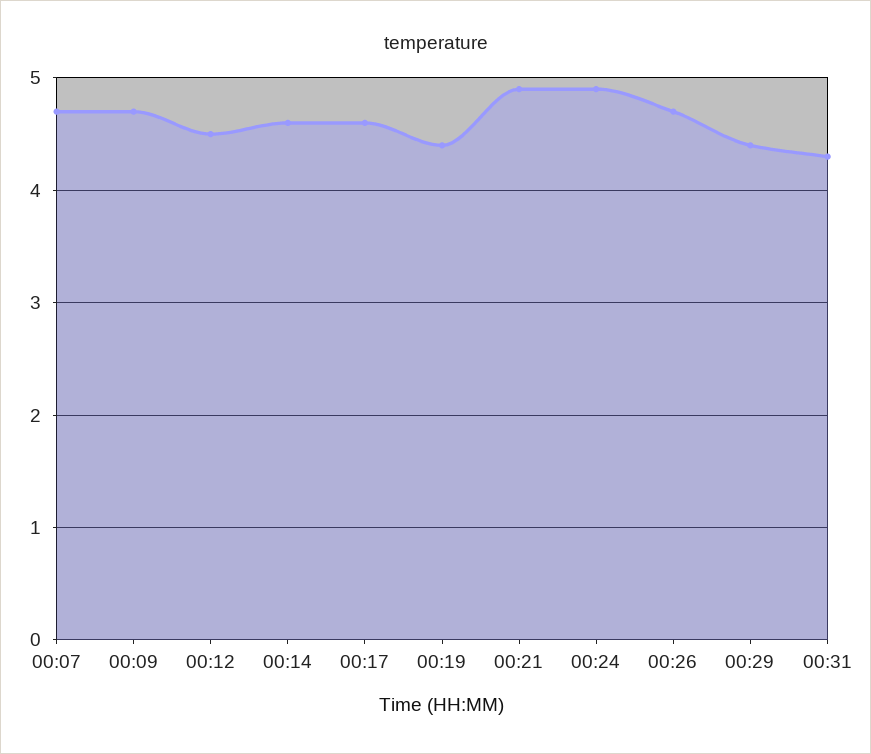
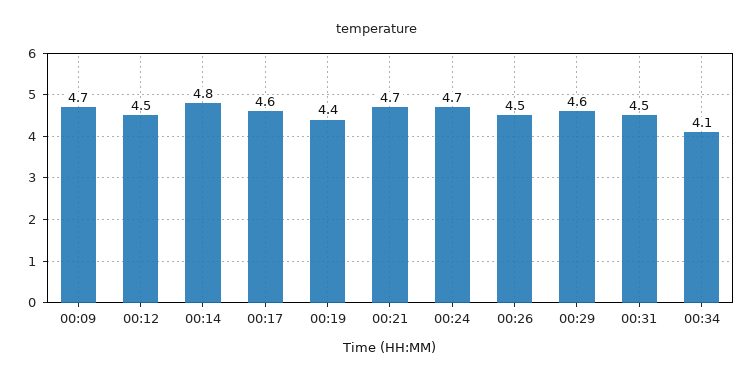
00:07: 4.7 -> none
00:14: 4.6 -> 4.8
00:21: 4.9 -> 4.7
00:24: 4.9 -> 4.7
00:26: 4.7 -> 4.5
00:29: 4.4 -> 4.6
00:31: 4.3 -> 4.5
00:34: none -> 4.1

